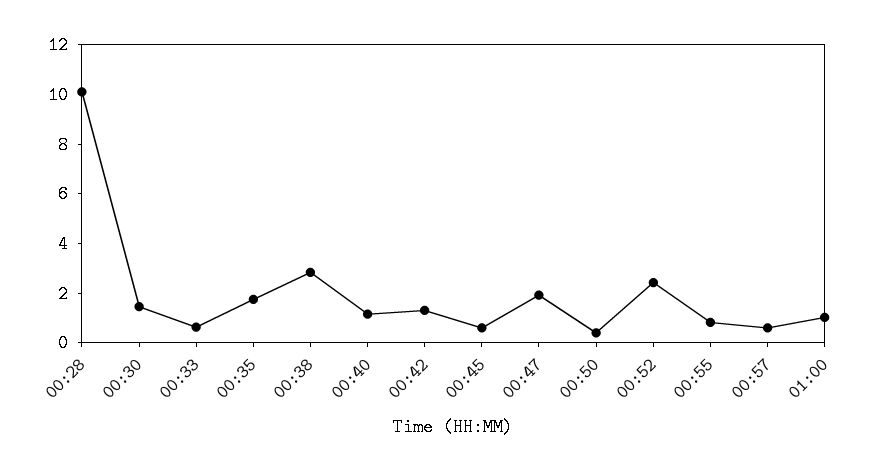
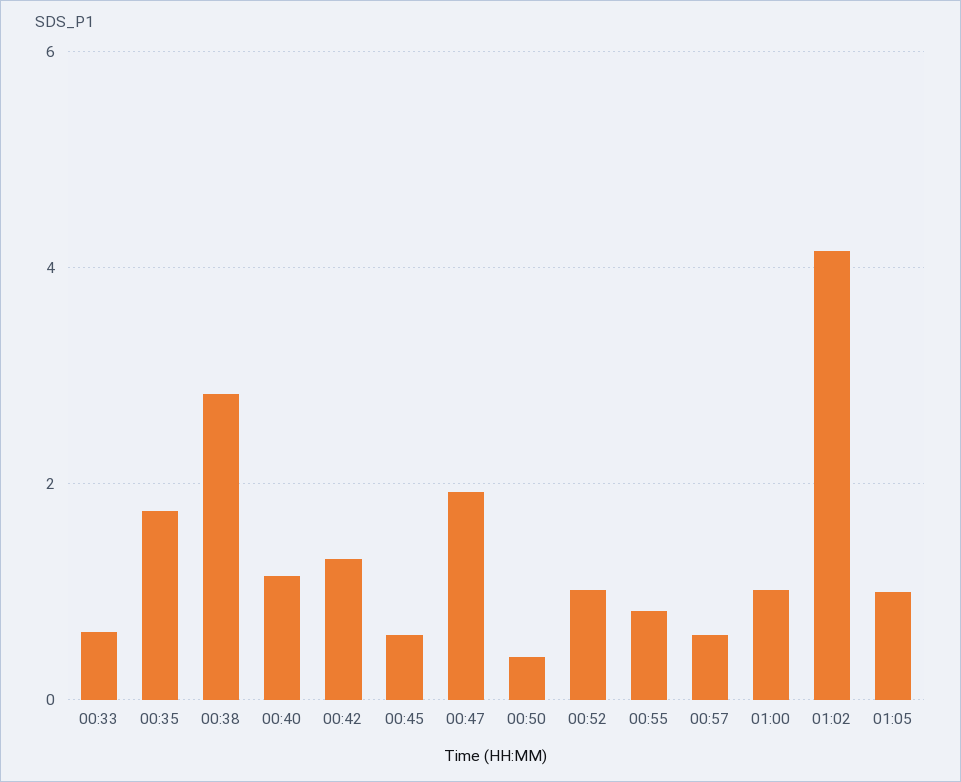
00:28: 10 -> none
00:30: 1.5 -> none
00:52: 2.5 -> 1
01:02: none -> 4.2
01:05: none -> 1

